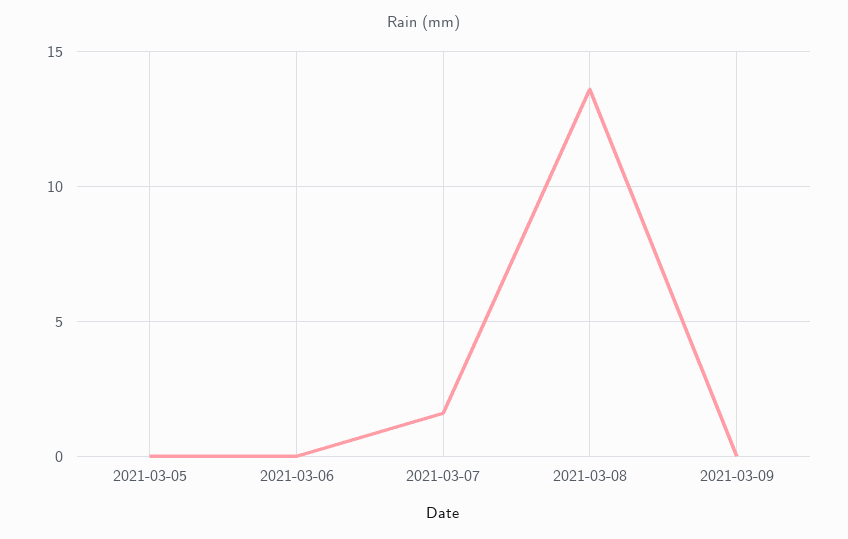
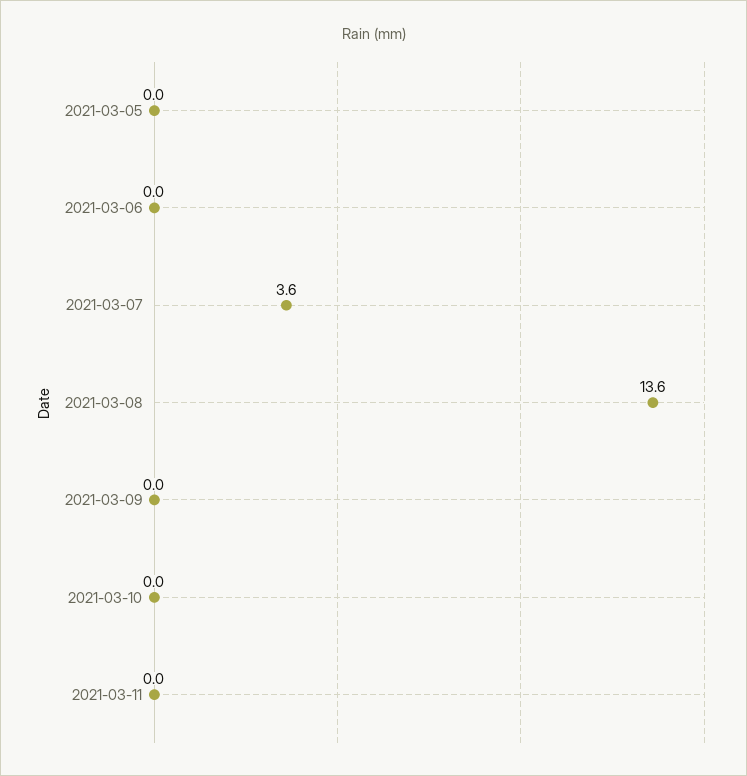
2021-03-07: 1.5 -> 3.6
2021-03-10: none -> 0
2021-03-11: none -> 0

